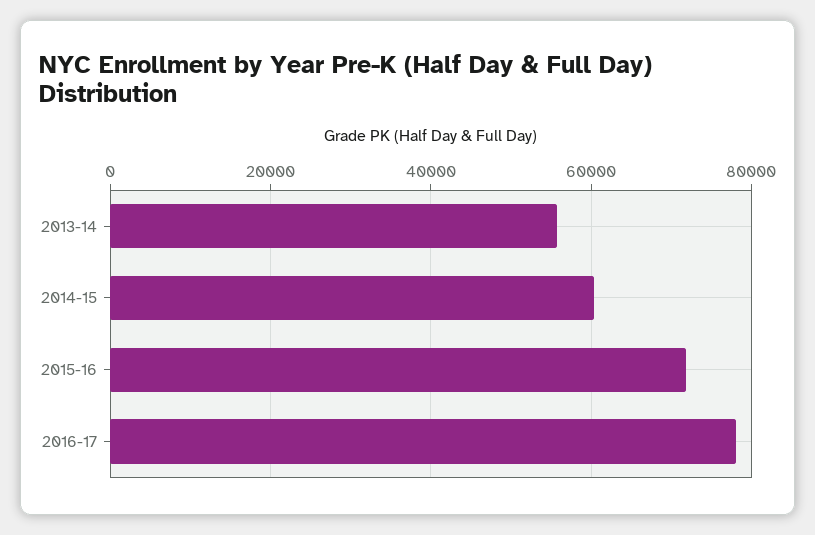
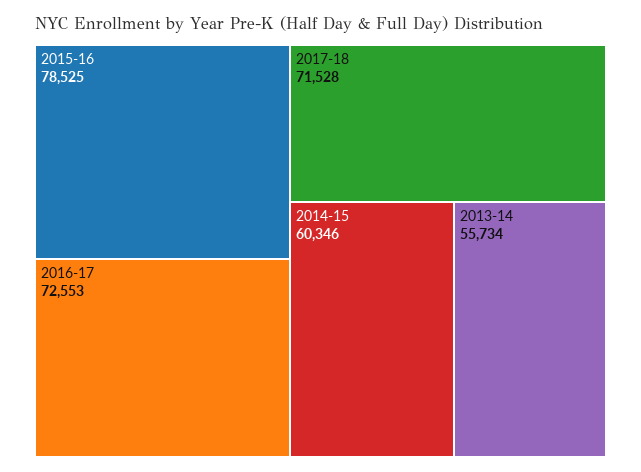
2015-16: 72000 -> 78525
2016-17: 78000 -> 72553
2017-18: none -> 71528

